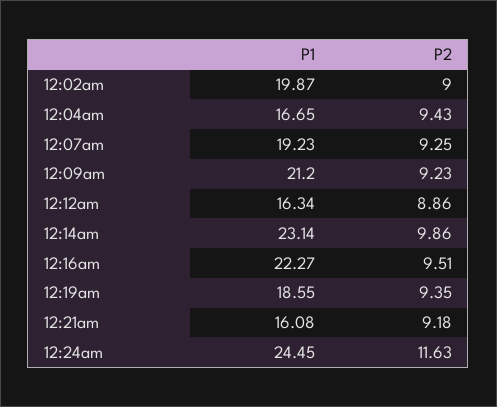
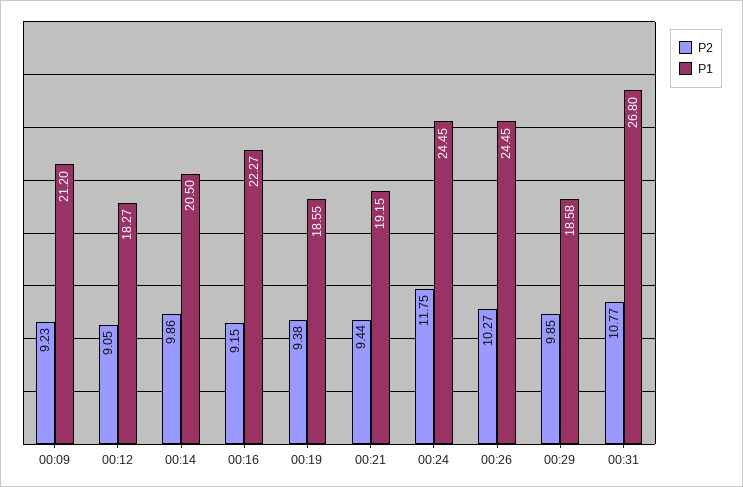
P1, 12:02am: 19.87 -> none
P2, 12:02am: 9 -> none
P1, 12:04am: 16.65 -> none
P2, 12:04am: 9.43 -> none
P1, 12:07am: 19.23 -> none
P2, 12:07am: 9.25 -> none
P1, 12:12am: 16.34 -> 18.27
P2, 12:12am: 8.86 -> 9.05
P1, 12:14am: 23.14 -> 20.5
P2, 12:16am: 9.51 -> 9.15
P2, 12:19am: 9.35 -> 9.38
P1, 12:21am: 16.08 -> 19.15
P2, 12:21am: 9.18 -> 9.44
P2, 12:24am: 11.63 -> 11.75
P2, 00:26: none -> 10.27
P1, 00:26: none -> 24.45
P2, 00:29: none -> 9.85
P1, 00:29: none -> 18.58
P2, 00:31: none -> 10.77
P1, 00:31: none -> 26.8

